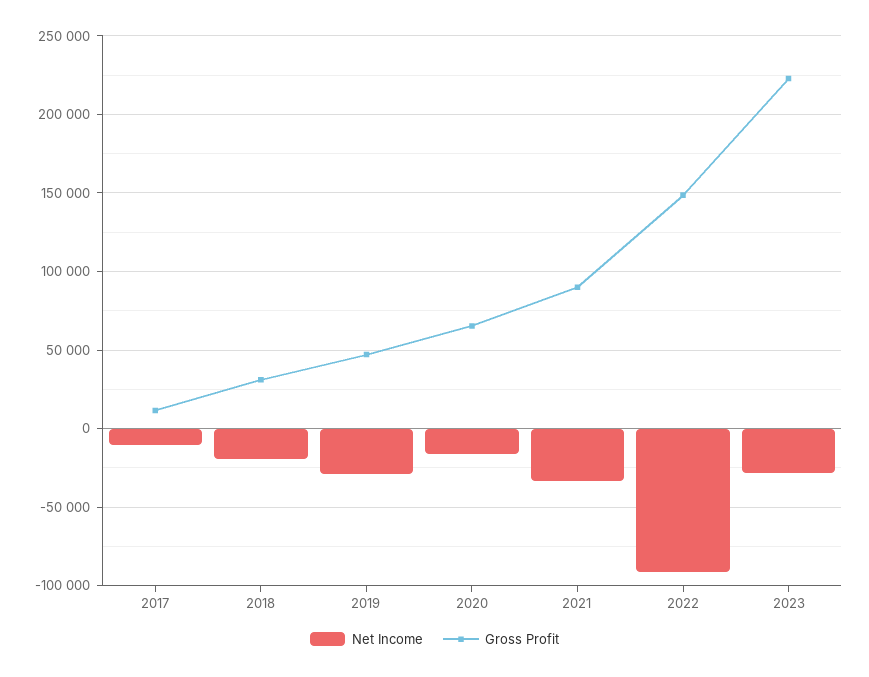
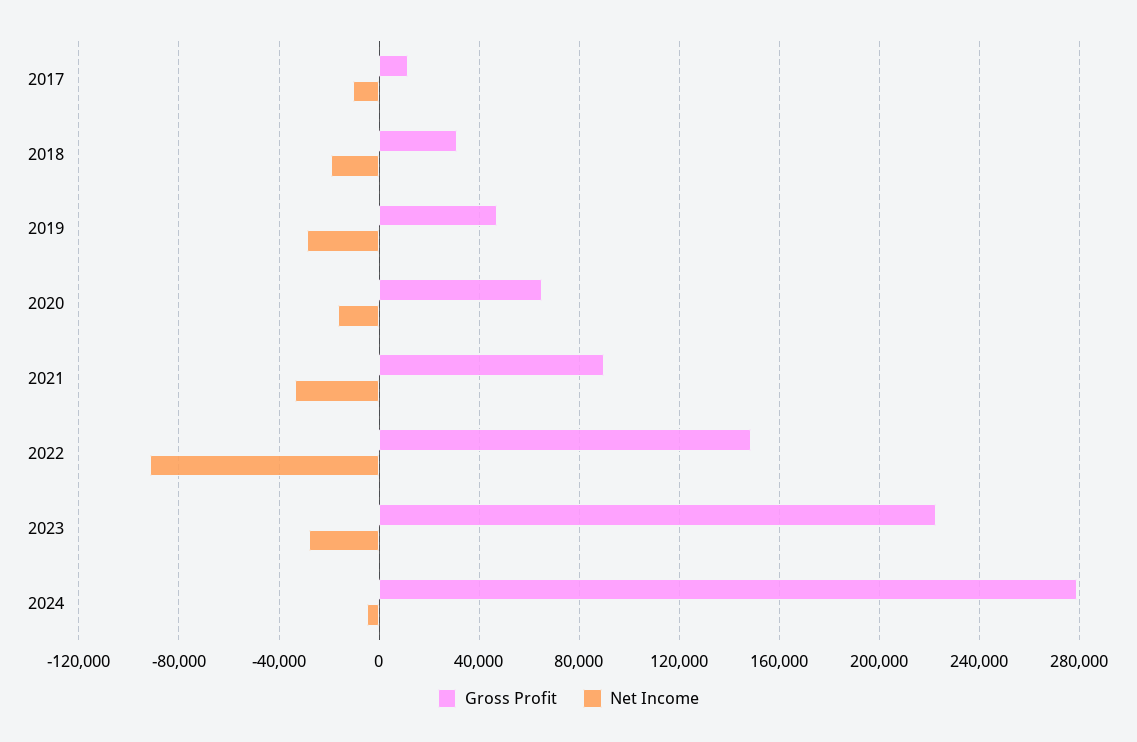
Gross Profit, 2024: none -> 280000
Net Income, 2024: none -> -5000

